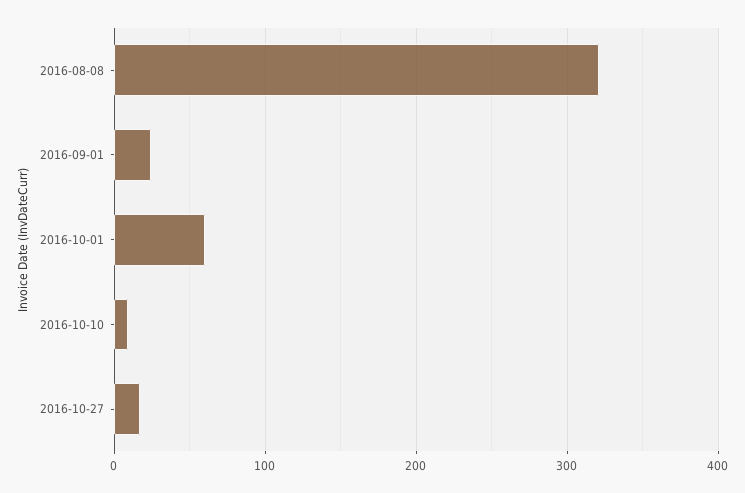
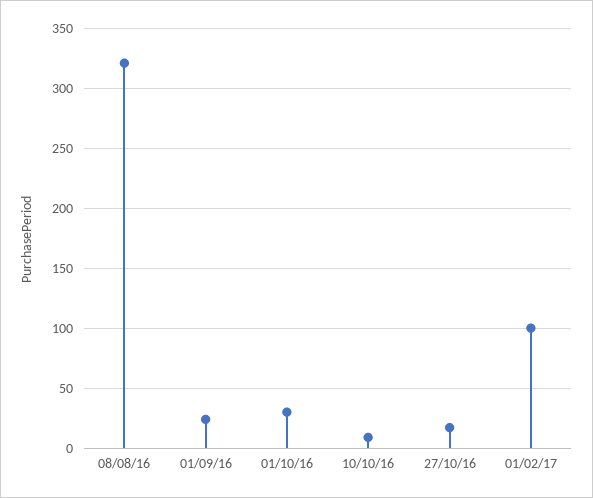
2016-10-01: 60 -> 30
01/02/17: none -> 100

